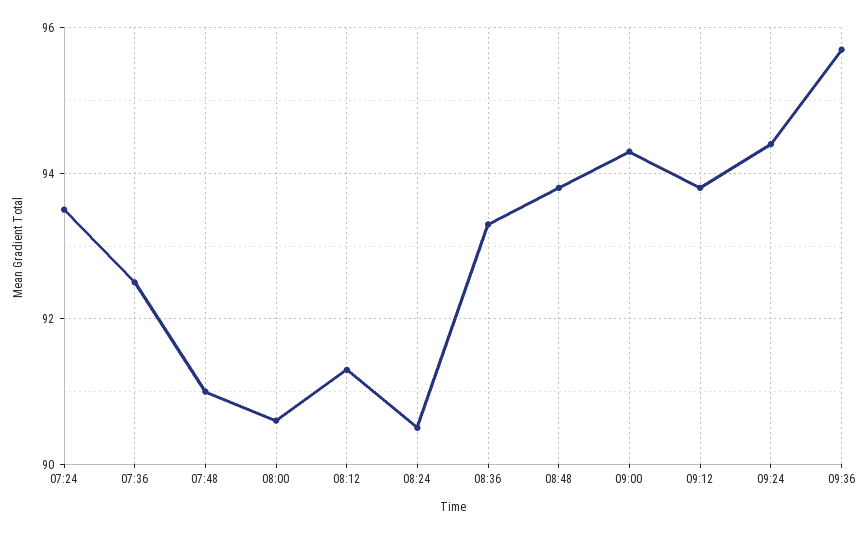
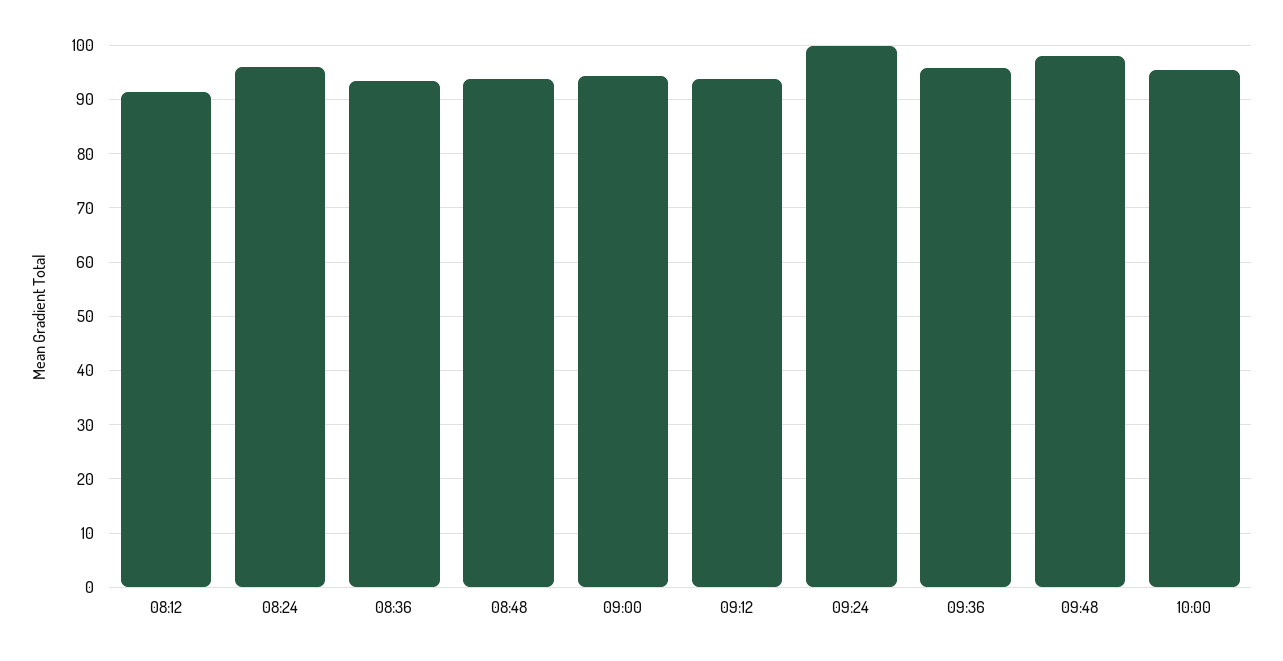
07:24: 93.5 -> none
07:36: 92.5 -> none
07:48: 91 -> none
08:00: 90.5 -> none
08:24: 90.5 -> 96
09:24: 94.5 -> 100
09:48: none -> 98
10:00: none -> 96

